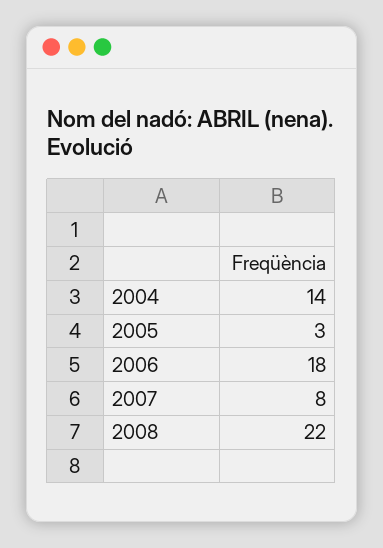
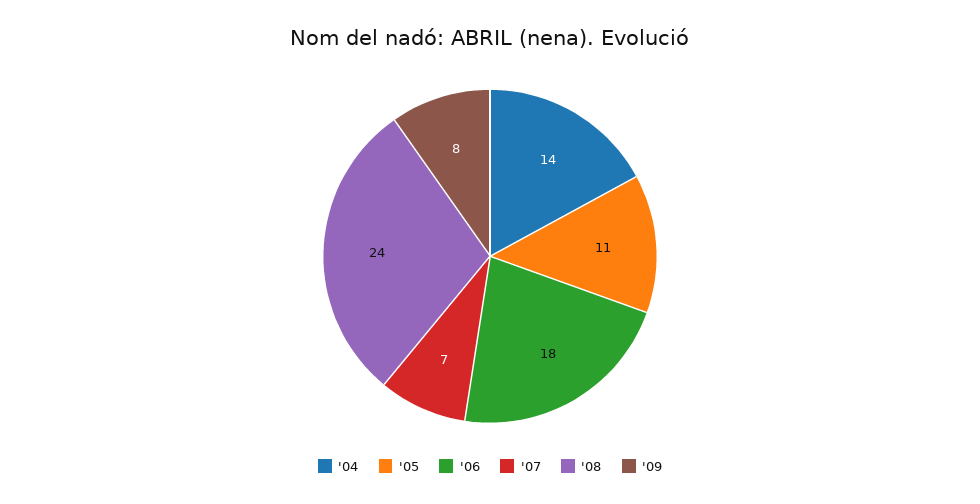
2005: 3 -> 11
2007: 8 -> 7
2008: 22 -> 24
'09: none -> 8

